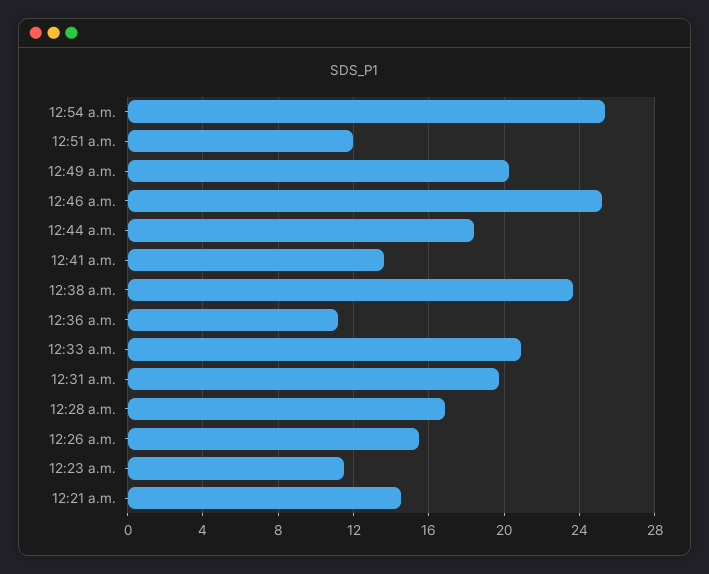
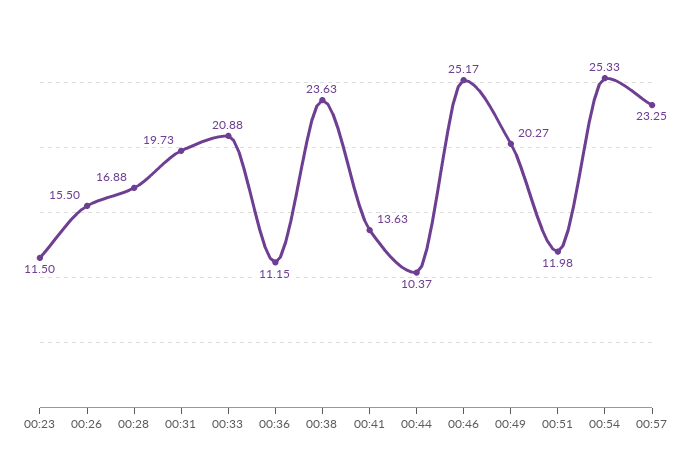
12:44 a.m.: 18.5 -> 10.37
12:21 a.m.: 14.5 -> none
00:57: none -> 23.25

